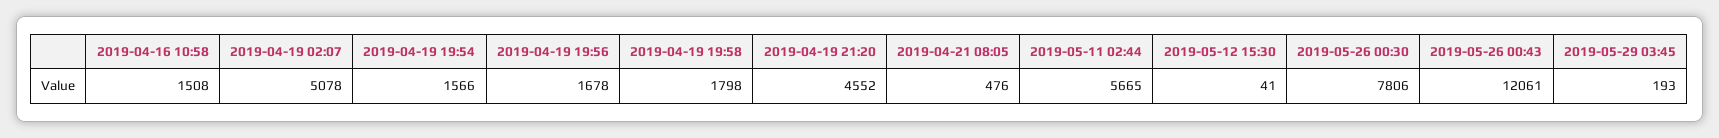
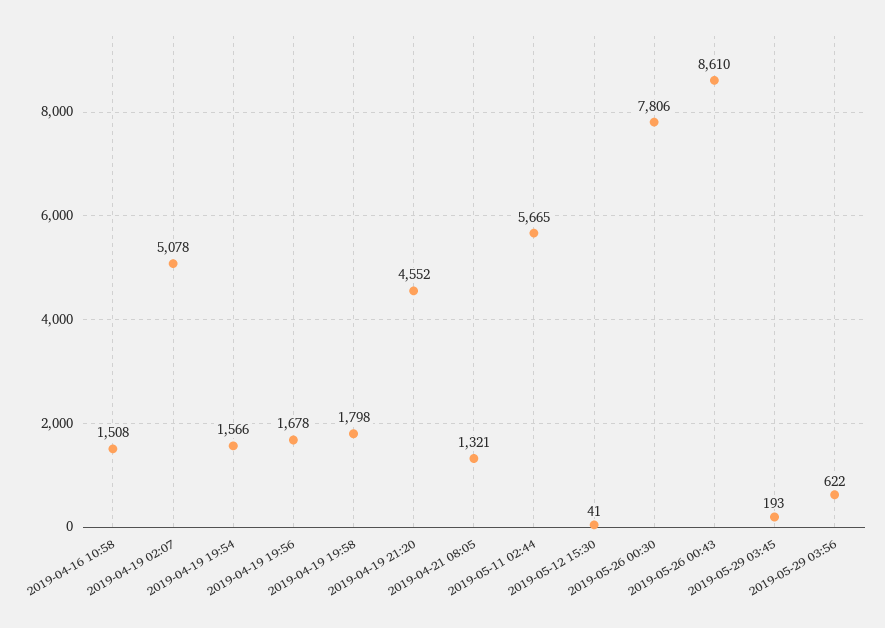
2019-04-21 08:05: 476 -> 1321
2019-05-26 00:43: 12061 -> 8610
2019-05-29 03:56: none -> 622

